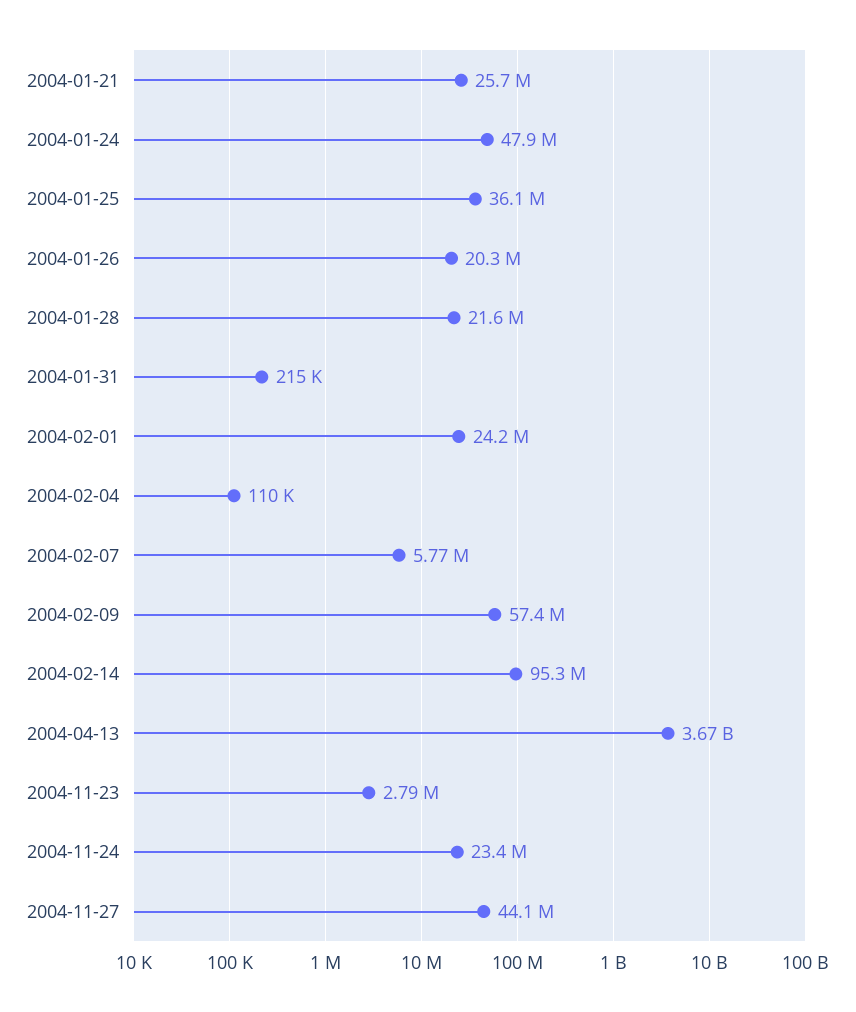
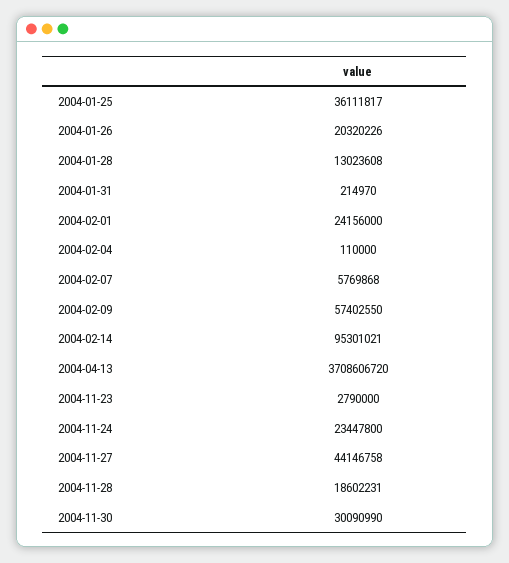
2004-01-21: 25700000 -> none
2004-01-24: 47900000 -> none
2004-01-28: 21600000 -> 13023608
2004-04-13: 3670000000 -> 3708606720
2004-11-28: none -> 18602231
2004-11-30: none -> 30090990

